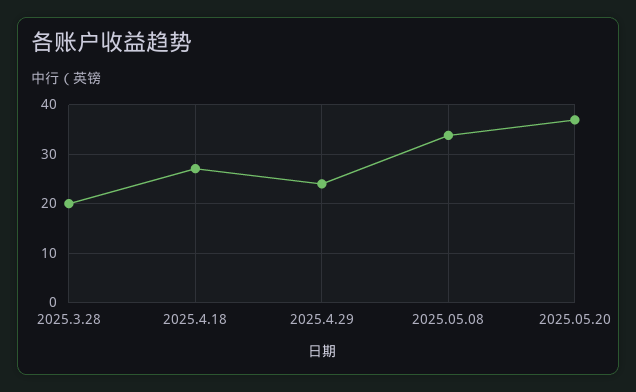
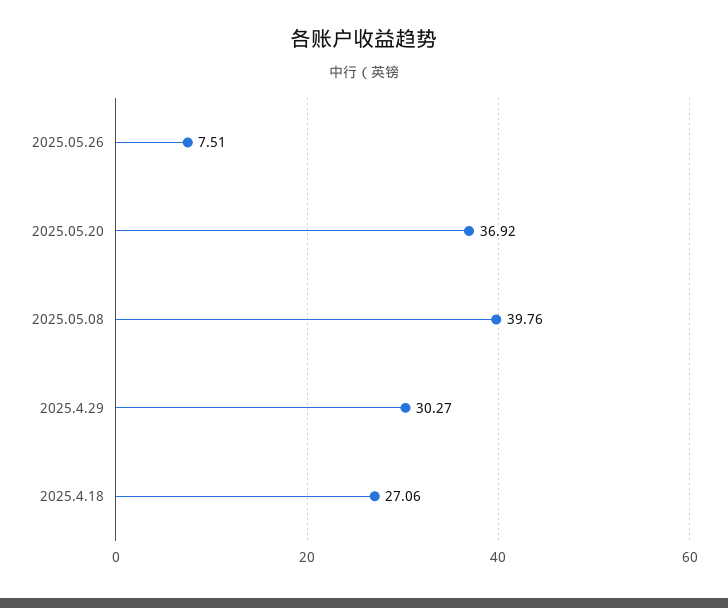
2025.3.28: 20 -> none
2025.4.29: 24 -> 30.27
2025.05.08: 34 -> 39.76
2025.05.26: none -> 7.51

